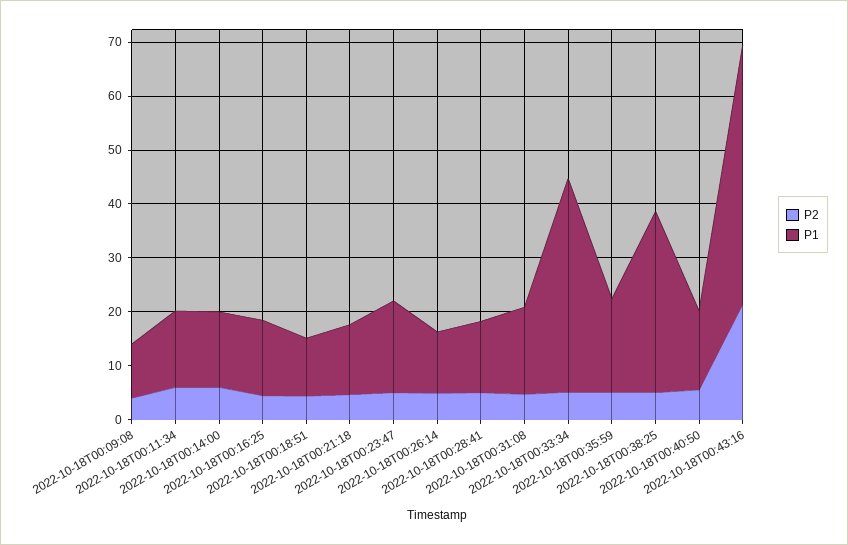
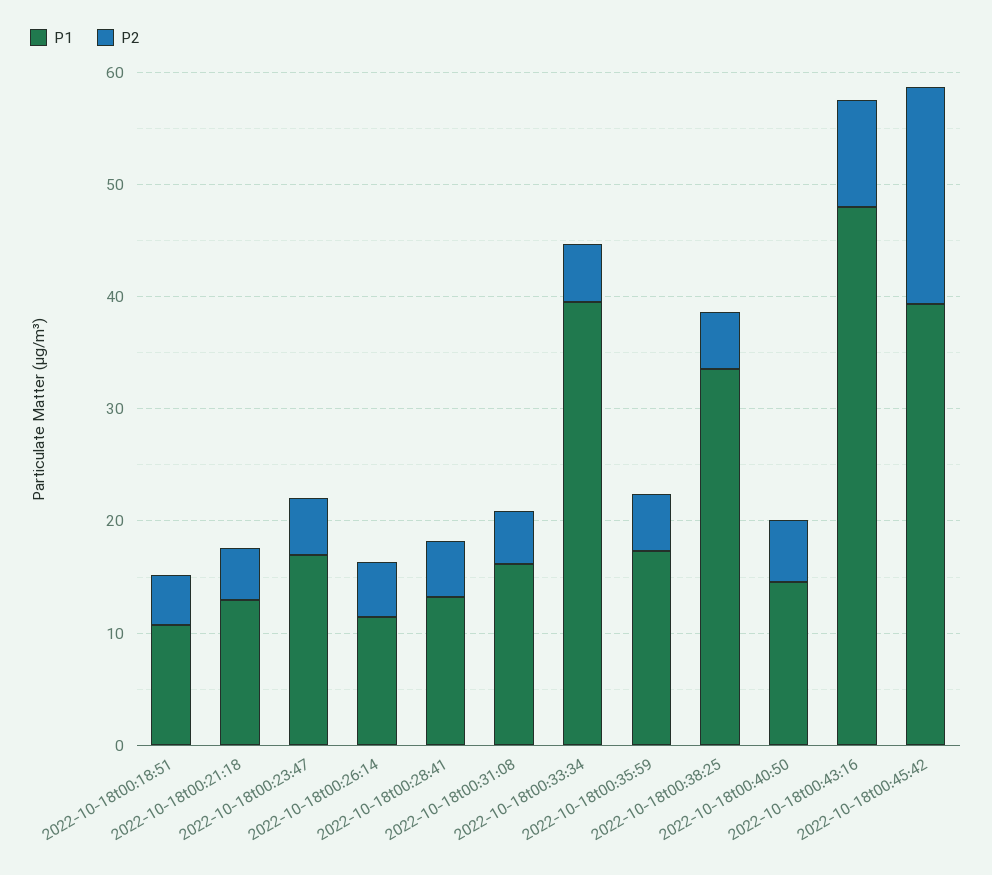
P2, 2022-10-18T00:09:08: 4 -> none
P1, 2022-10-18T00:09:08: 10 -> none
P2, 2022-10-18T00:11:34: 6 -> none
P1, 2022-10-18T00:11:34: 14 -> none
P2, 2022-10-18T00:14:00: 6 -> none
P1, 2022-10-18T00:14:00: 14 -> none
P2, 2022-10-18T00:16:25: 4 -> none
P1, 2022-10-18T00:16:25: 14 -> none
P2, 2022-10-18T00:43:16: 22 -> 10
P1, 2022-10-18t00:45:42: none -> 40
P2, 2022-10-18t00:45:42: none -> 20

